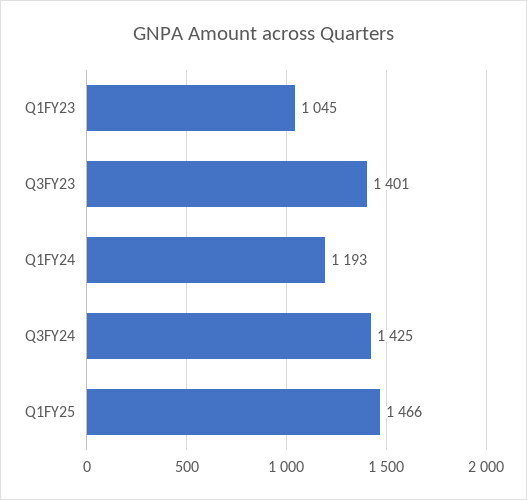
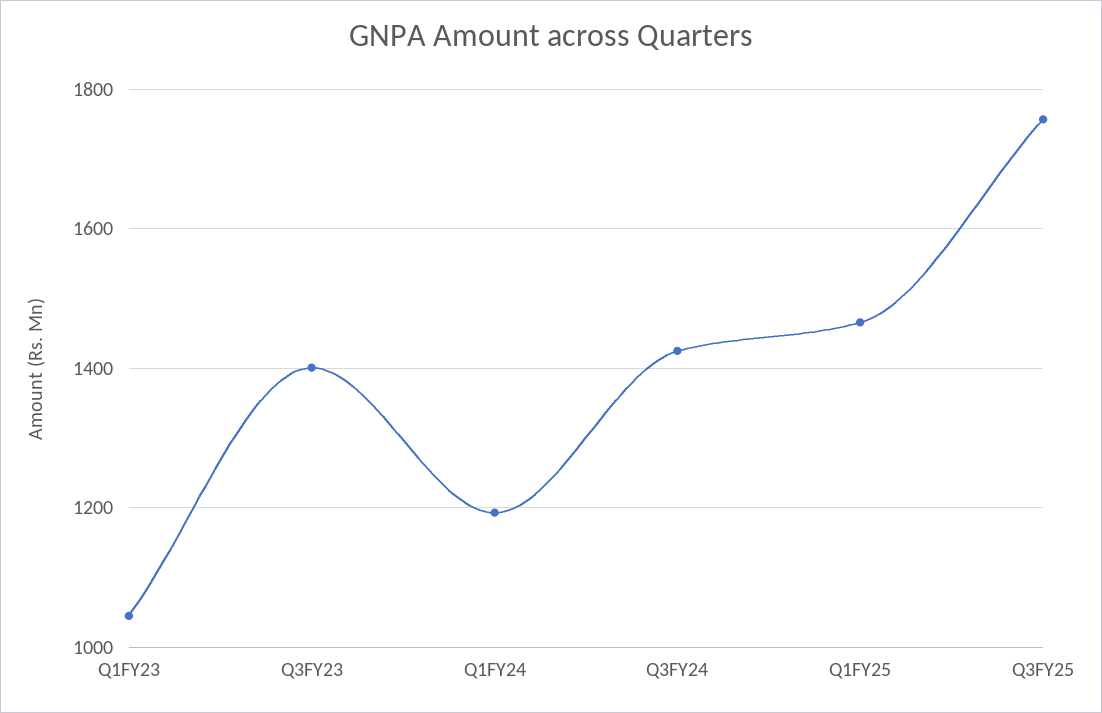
Q3FY25: none -> 1760

